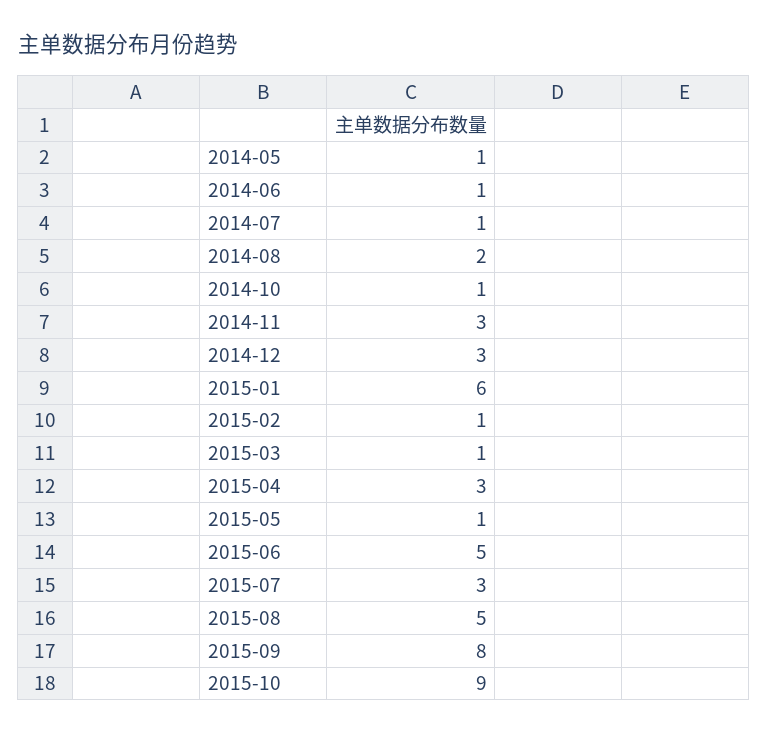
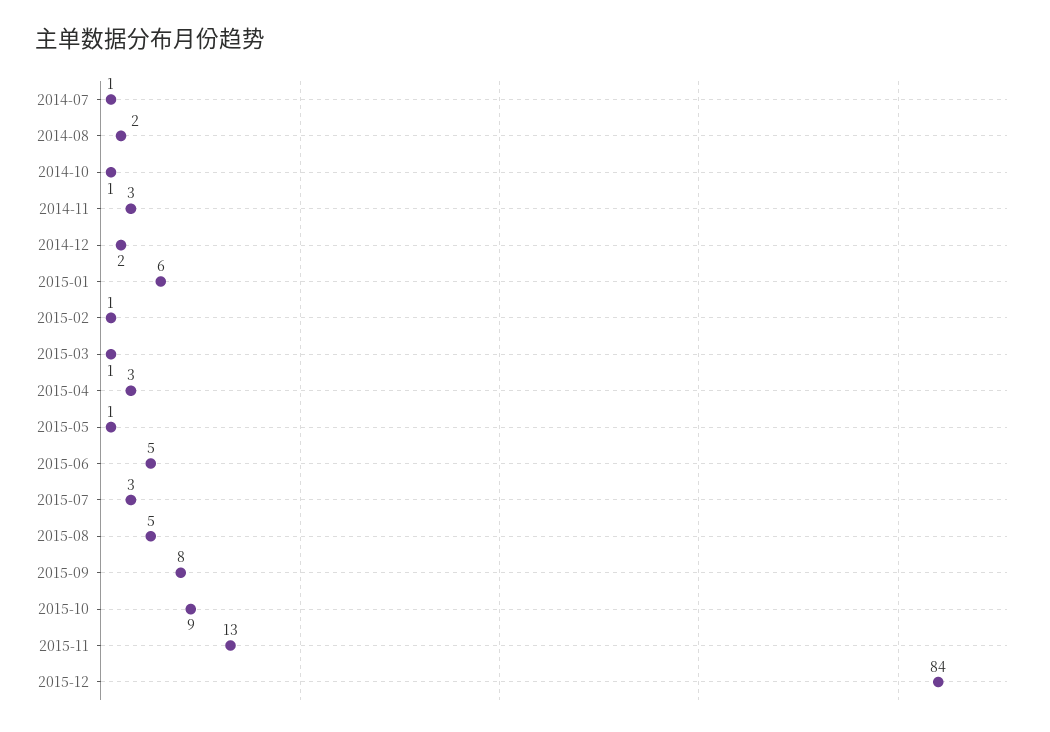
2014-05: 1 -> none
2014-06: 1 -> none
2014-12: 3 -> 2
2015-11: none -> 13
2015-12: none -> 84

